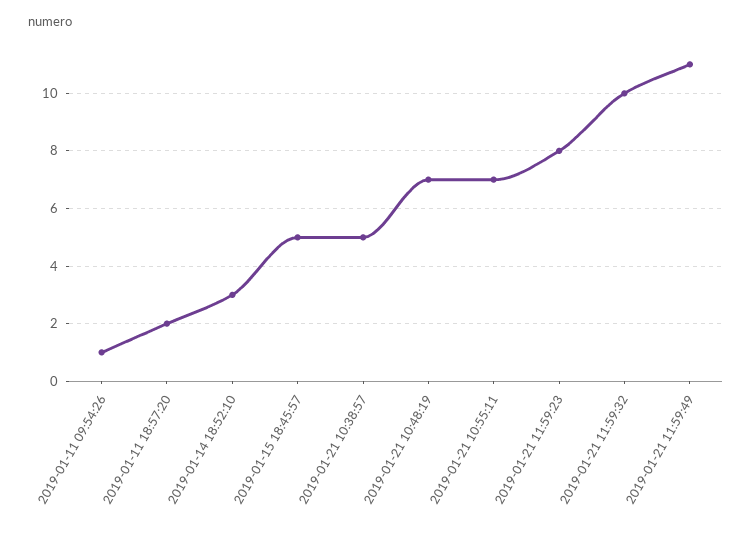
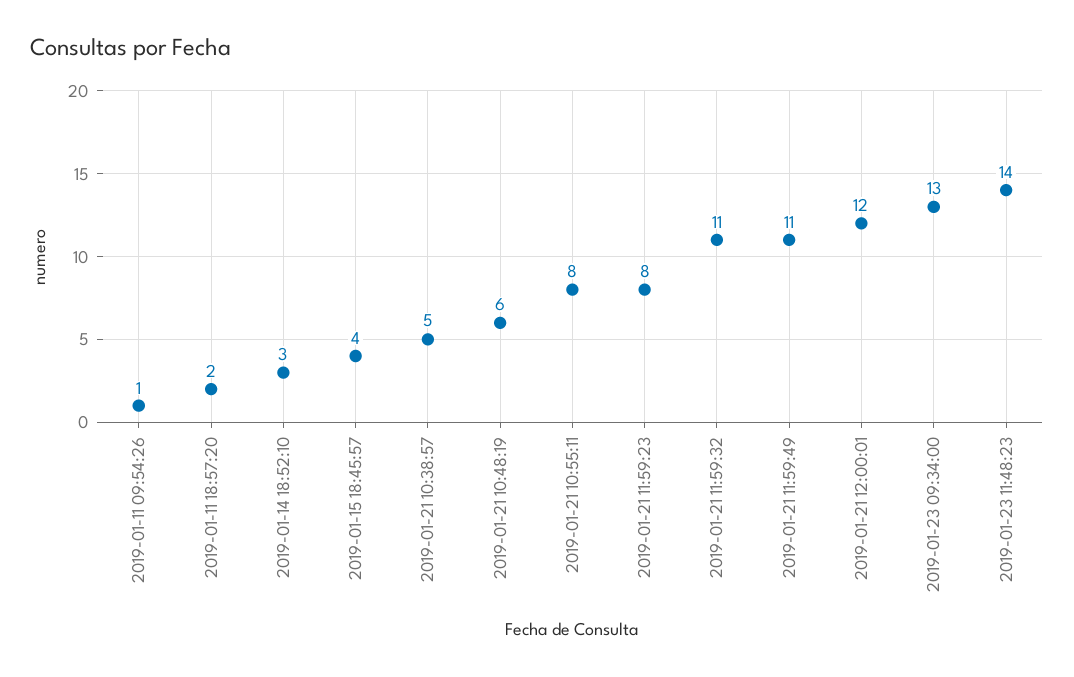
2019-01-15 18:45:57: 5 -> 4
2019-01-21 10:48:19: 7 -> 6
2019-01-21 10:55:11: 7 -> 8
2019-01-21 11:59:32: 10 -> 11
2019-01-21 12:00:01: none -> 12
2019-01-23 09:34:00: none -> 13
2019-01-23 11:48:23: none -> 14

